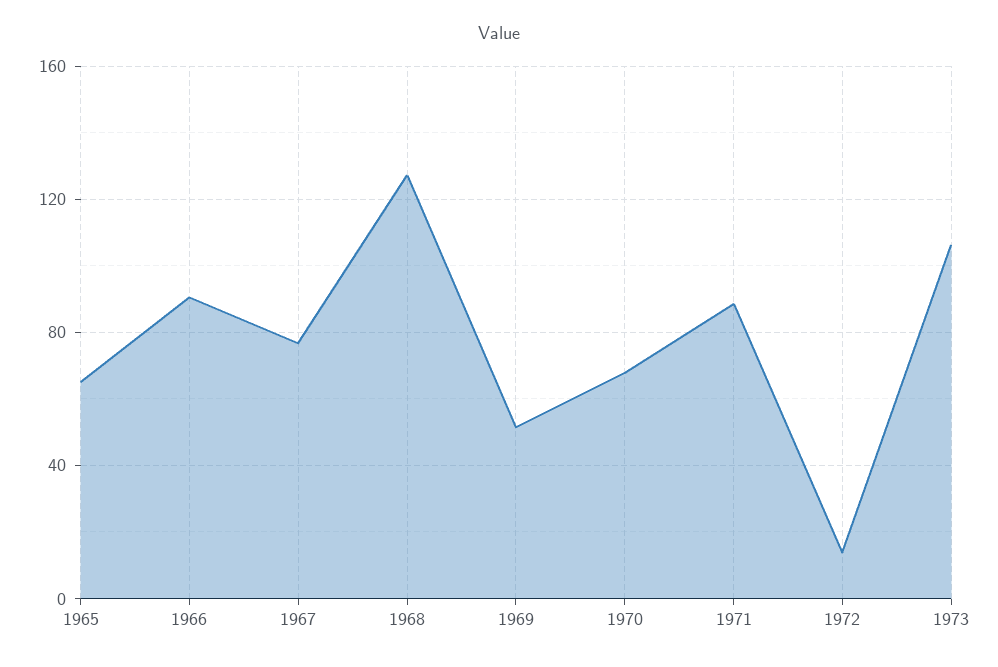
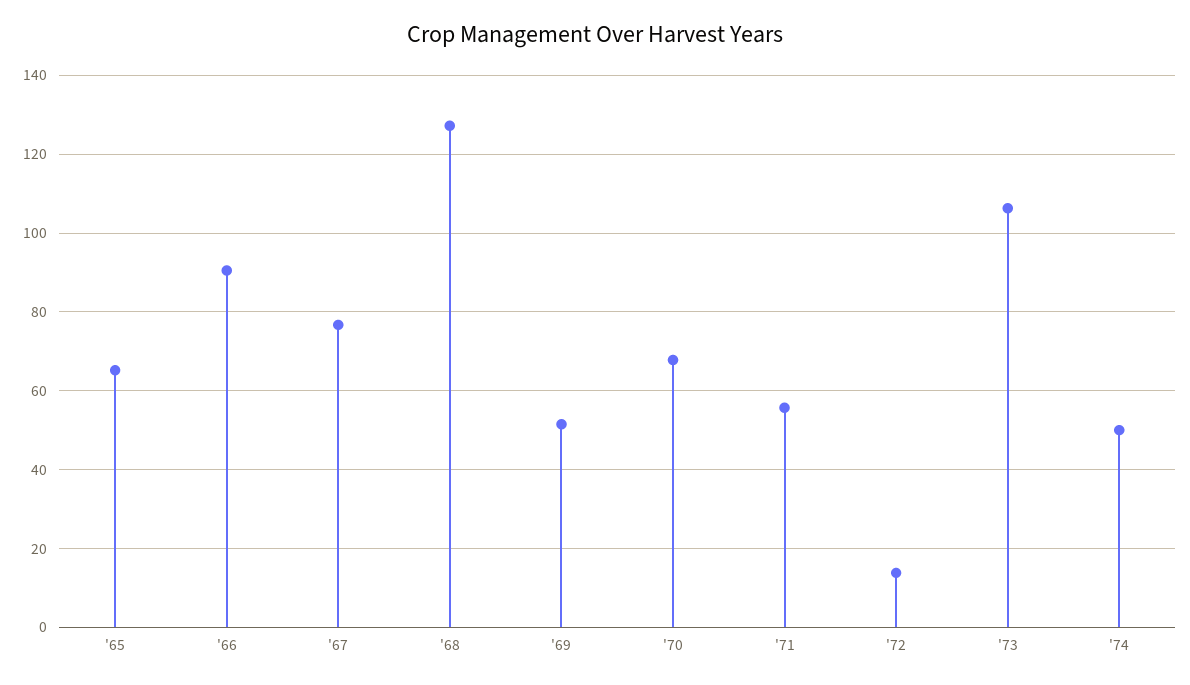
1971: 90 -> 56
'74: none -> 50

